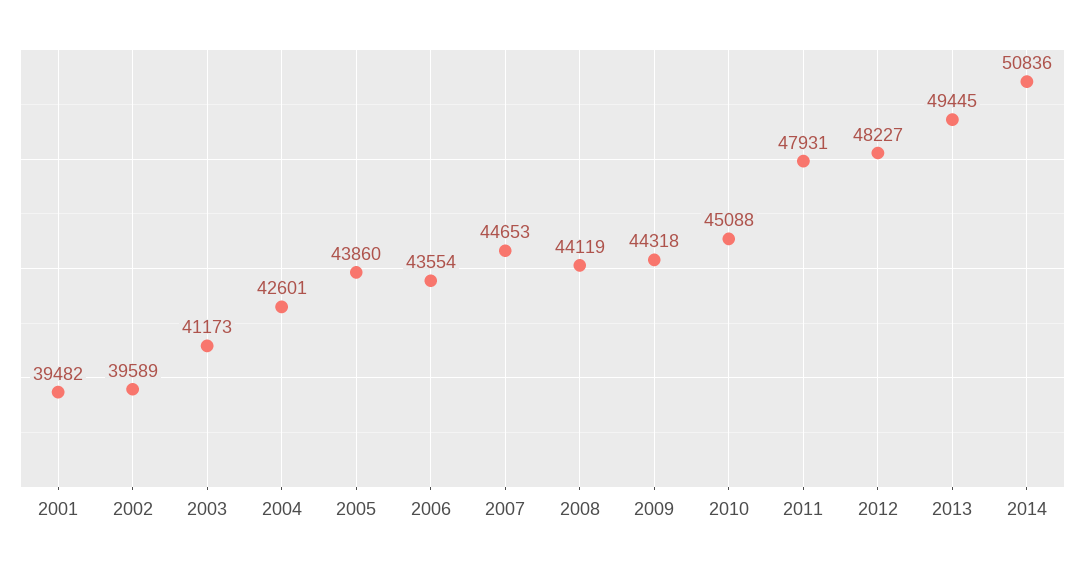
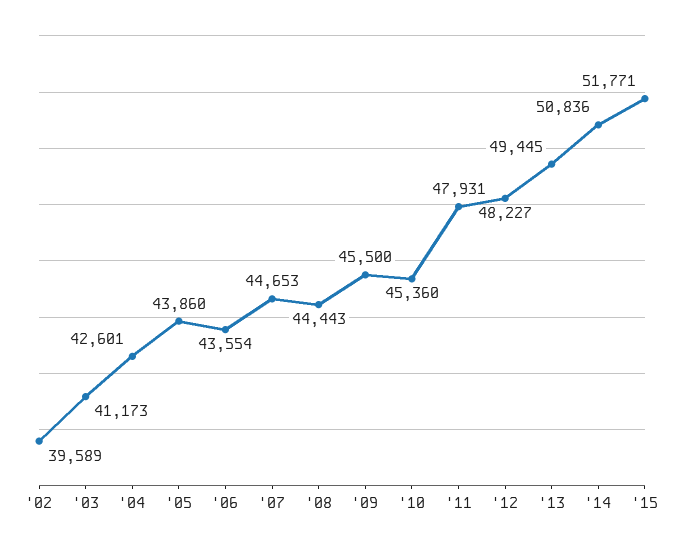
2001: 39482 -> none
2008: 44119 -> 44443
2009: 44318 -> 45500
2010: 45088 -> 45360
'15: none -> 51771

